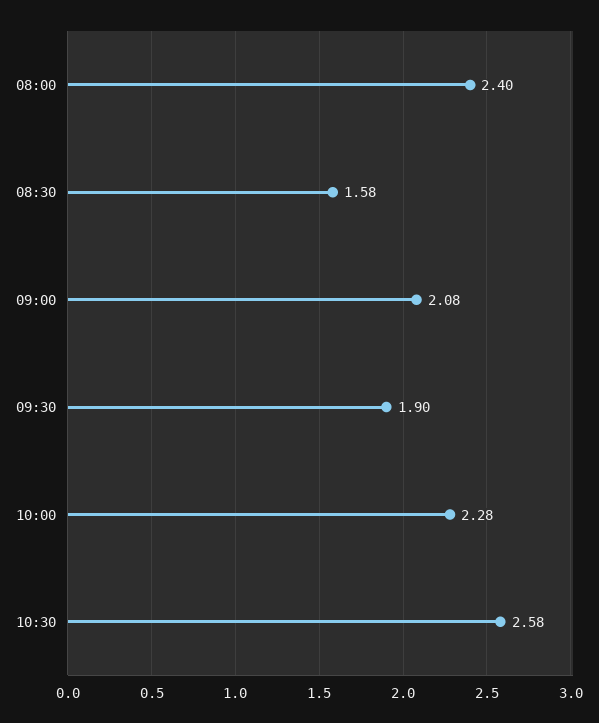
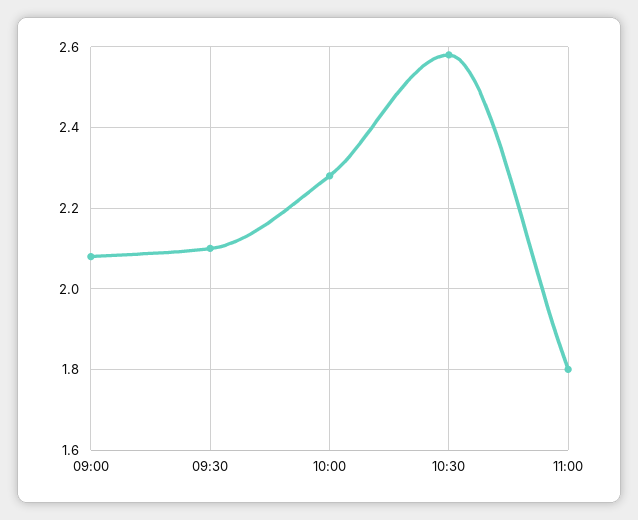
08:00: 2.4 -> none
08:30: 1.58 -> none
09:30: 1.9 -> 2.1
11:00: none -> 1.8

